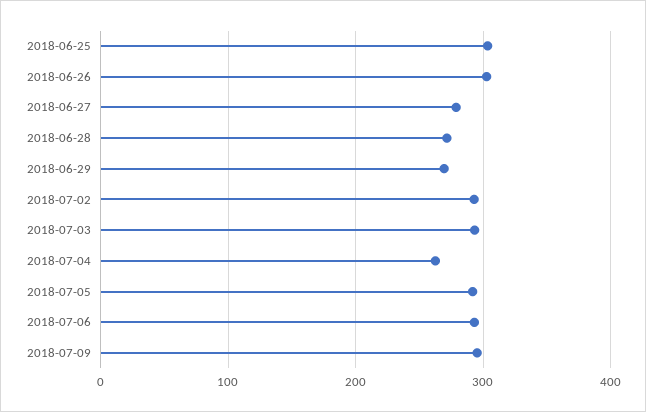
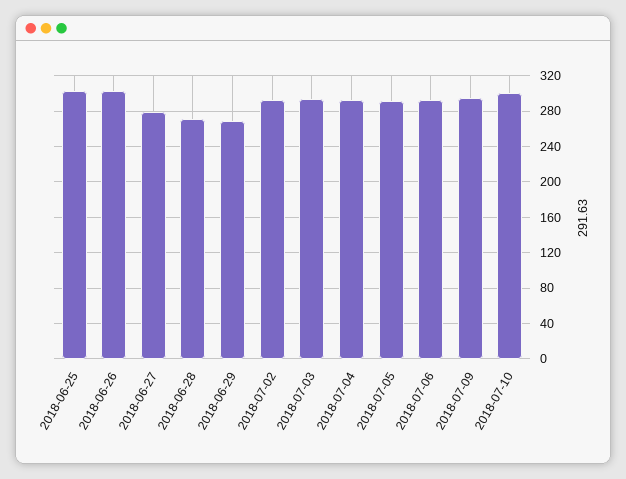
2018-07-04: 260 -> 290
2018-07-10: none -> 300

